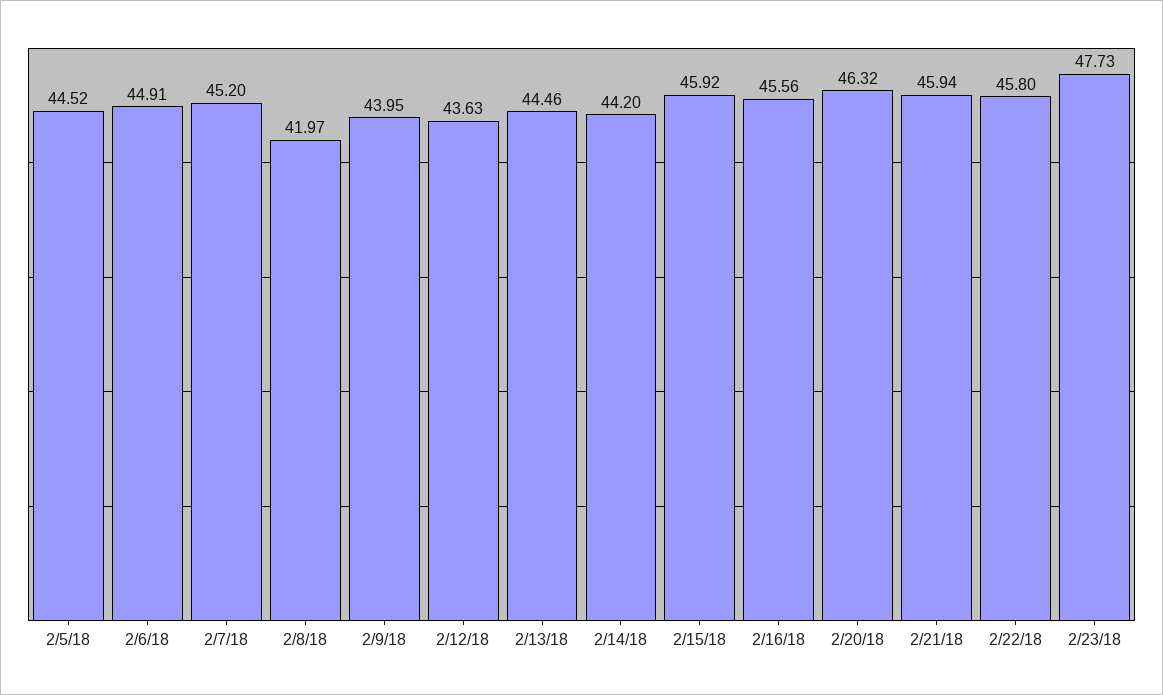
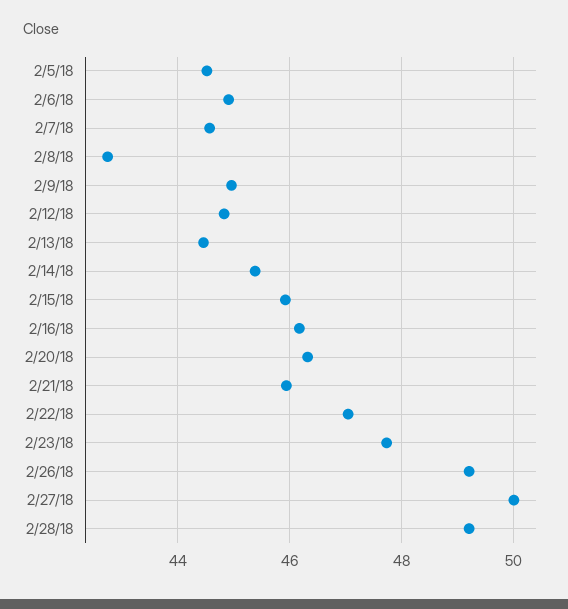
2/7/18: 45.2 -> 44.6
2/8/18: 41.97 -> 42.8
2/9/18: 43.95 -> 45
2/12/18: 43.63 -> 44.8
2/14/18: 44.2 -> 45.4
2/16/18: 45.56 -> 46.2
2/22/18: 45.8 -> 47
2/26/18: none -> 49.2
2/27/18: none -> 50
2/28/18: none -> 49.2

